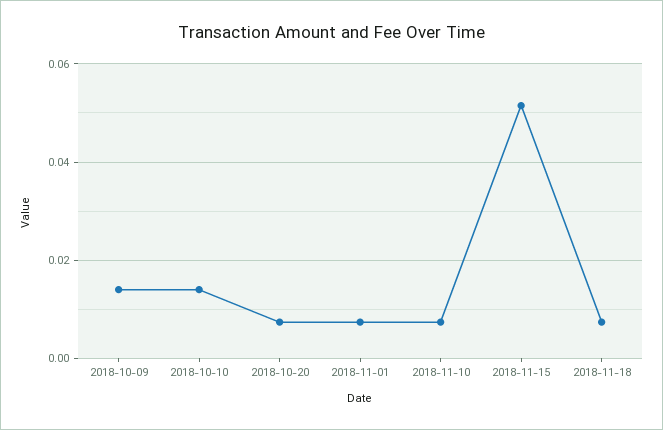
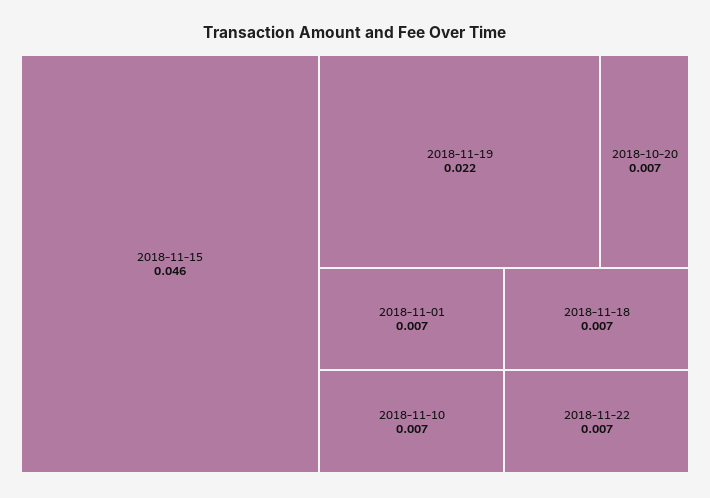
2018-10-09: 0.014 -> none
2018-10-10: 0.014 -> none
2018-11-15: 0.052 -> 0.046
2018-11-19: none -> 0.022
2018-11-22: none -> 0.007

